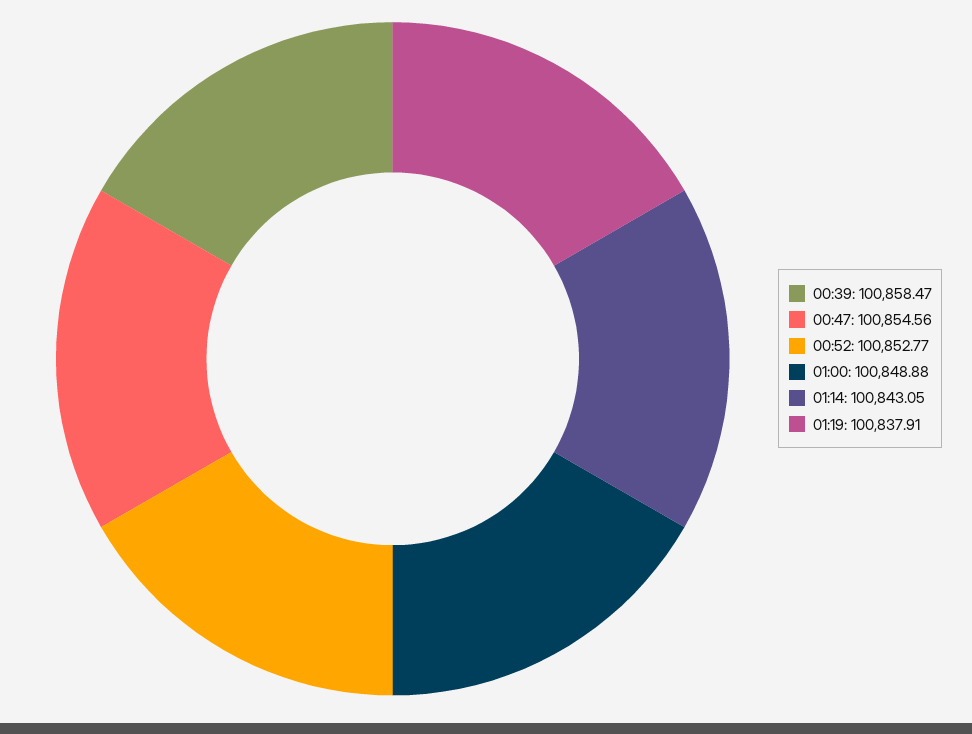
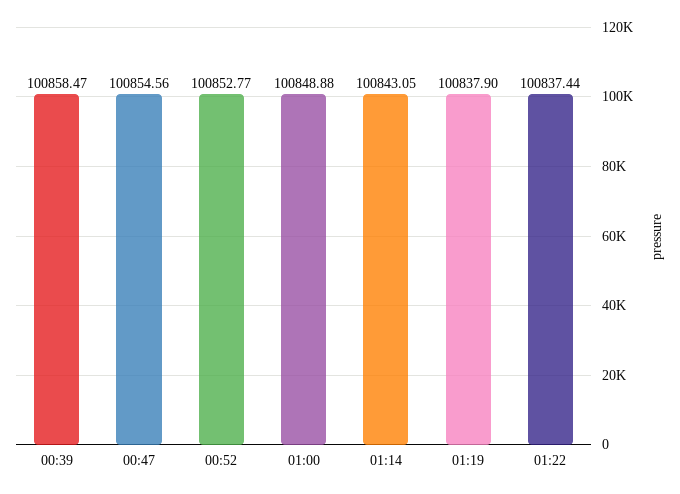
01:19: 100837.91 -> 100837.9
01:22: none -> 100837.44

